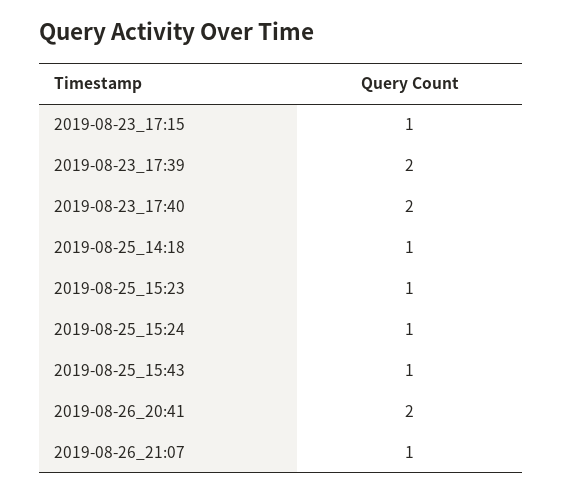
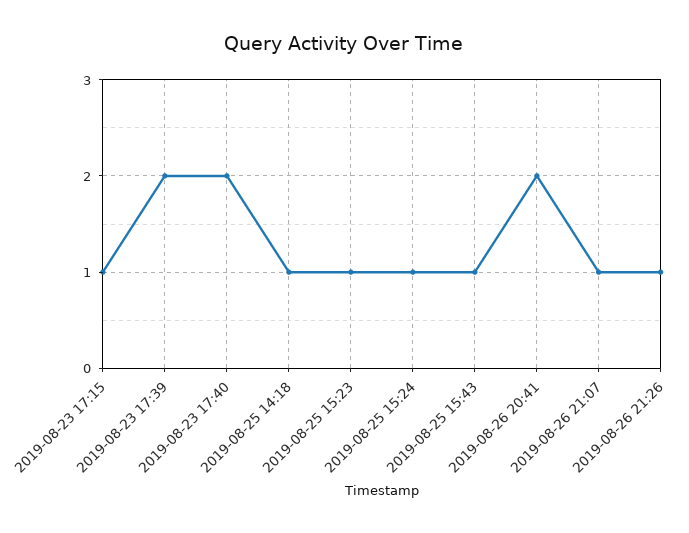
2019-08-26 21:26: none -> 1

